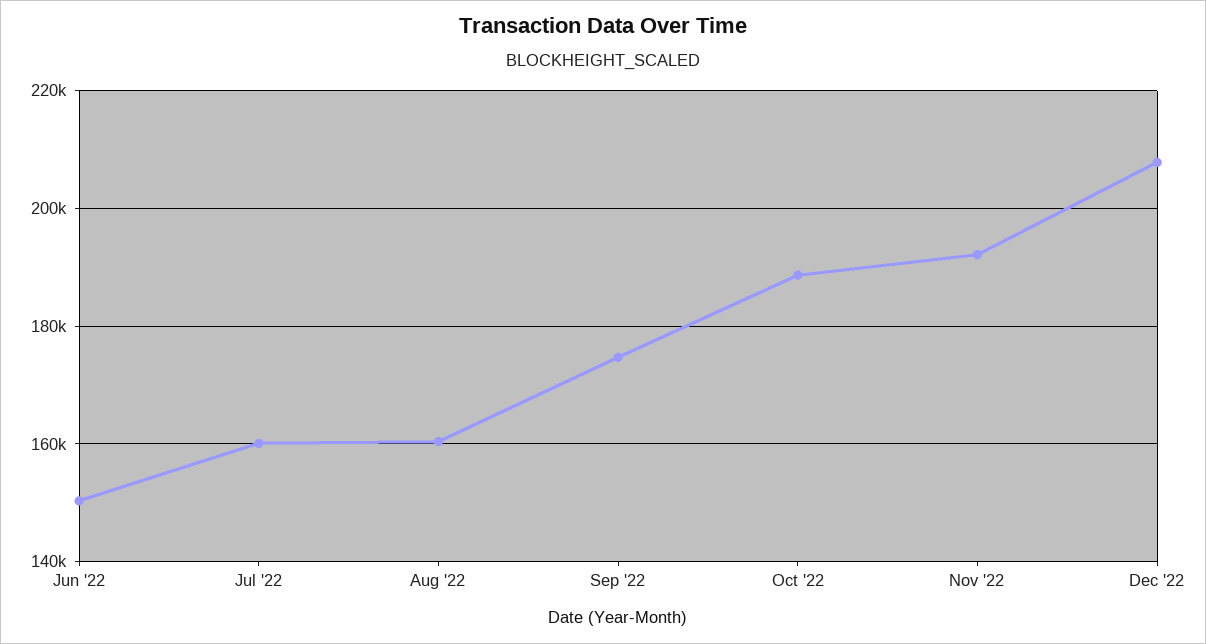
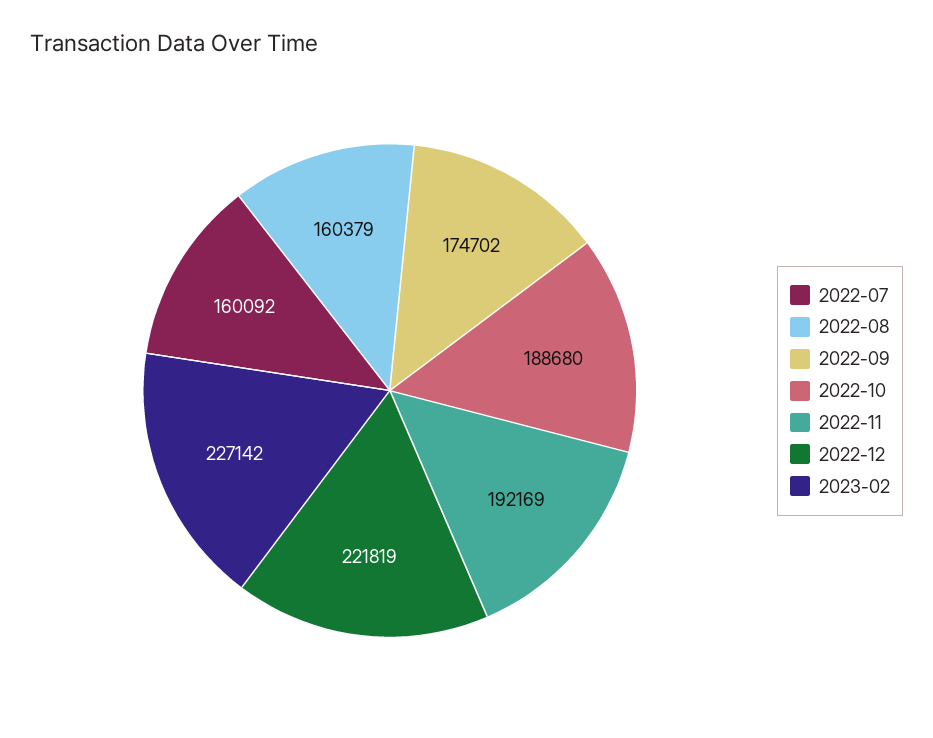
Jun '22: 150000 -> none
Dec '22: 208000 -> 221819
2023-02: none -> 227142

